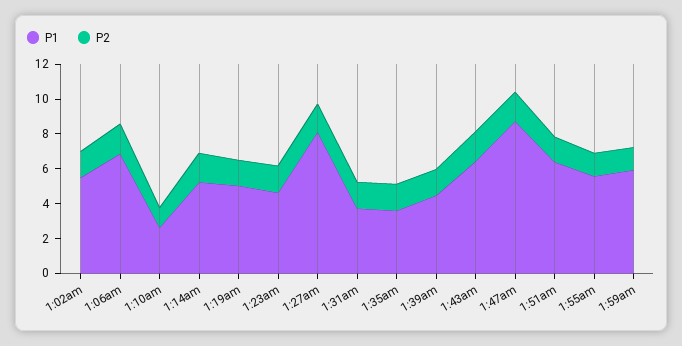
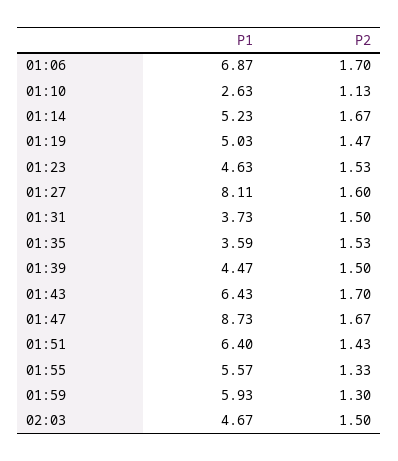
P1, 1:02am: 5.5 -> none
P2, 1:02am: 1.5 -> none
P1, 02:03: none -> 4.67
P2, 02:03: none -> 1.5

